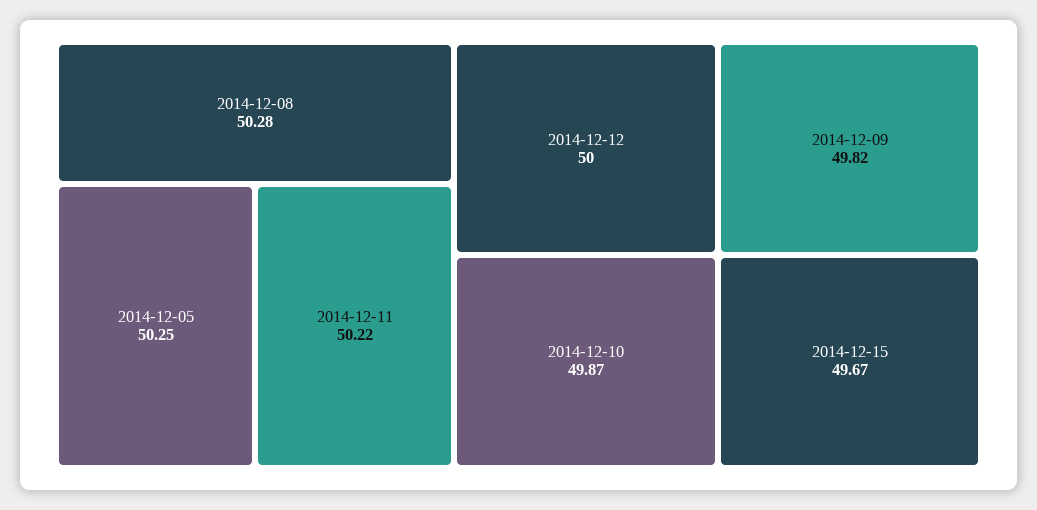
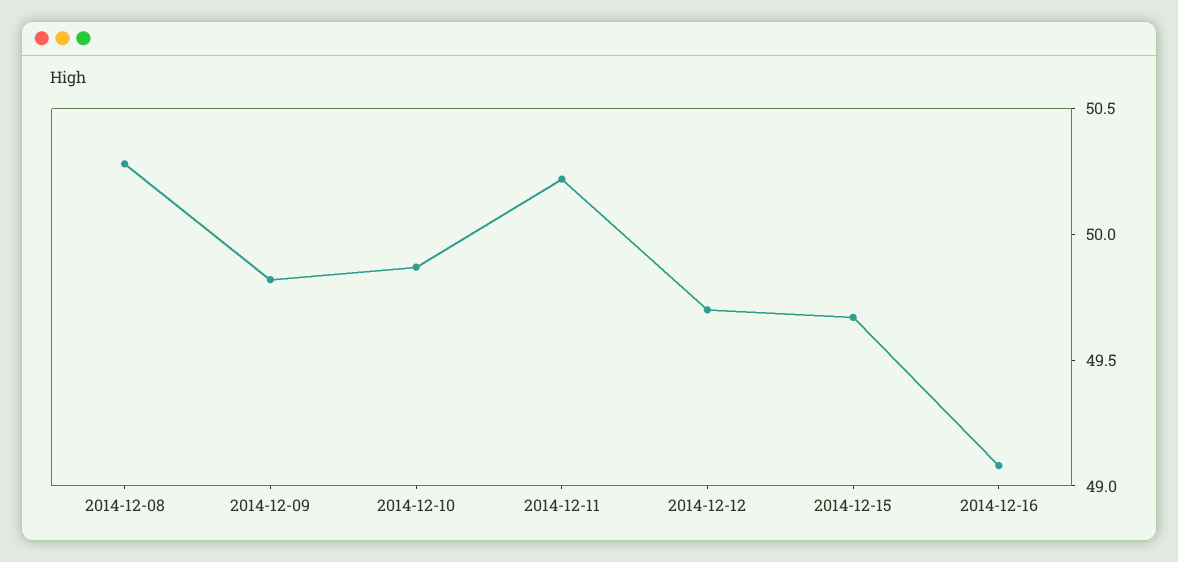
2014-12-05: 50.25 -> none
2014-12-12: 50 -> 49.7
2014-12-16: none -> 49.1

